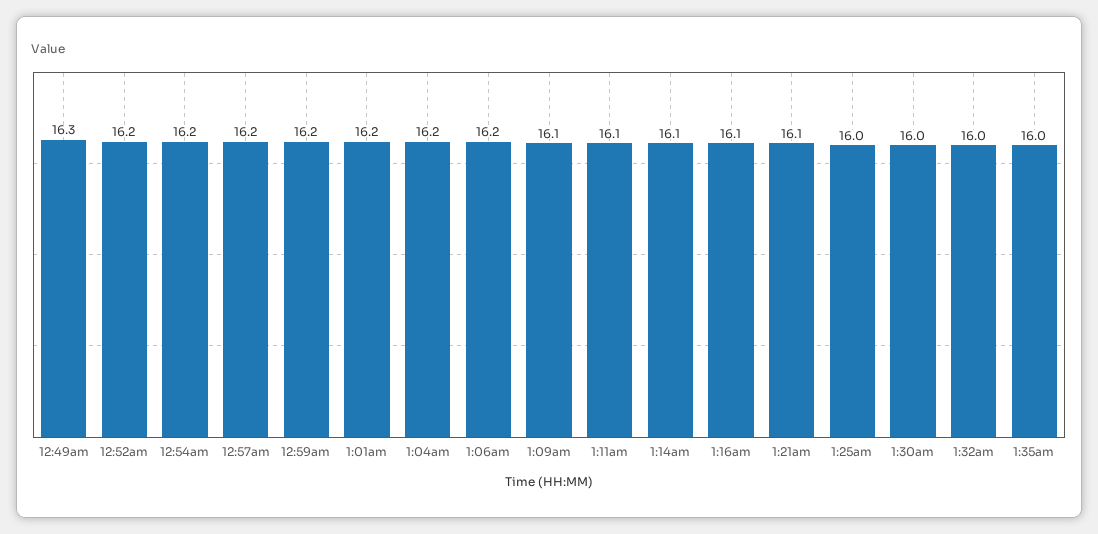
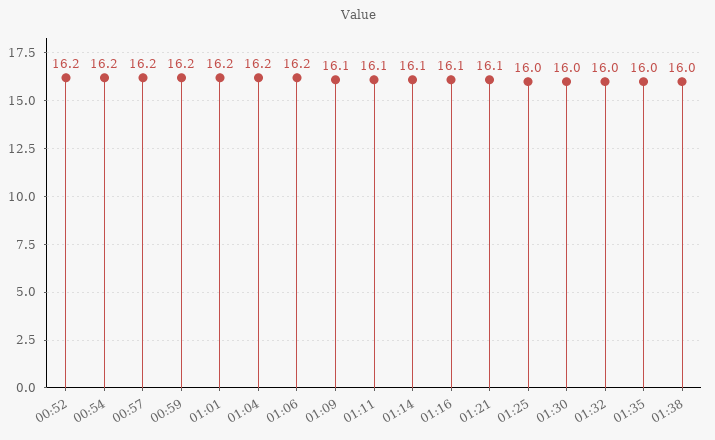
12:49am: 16.3 -> none
01:38: none -> 16

